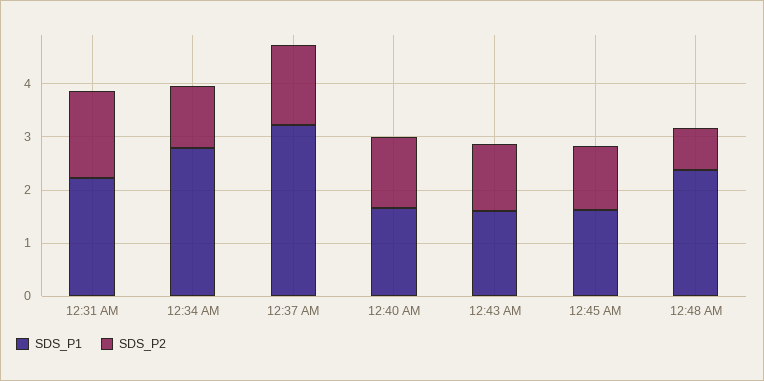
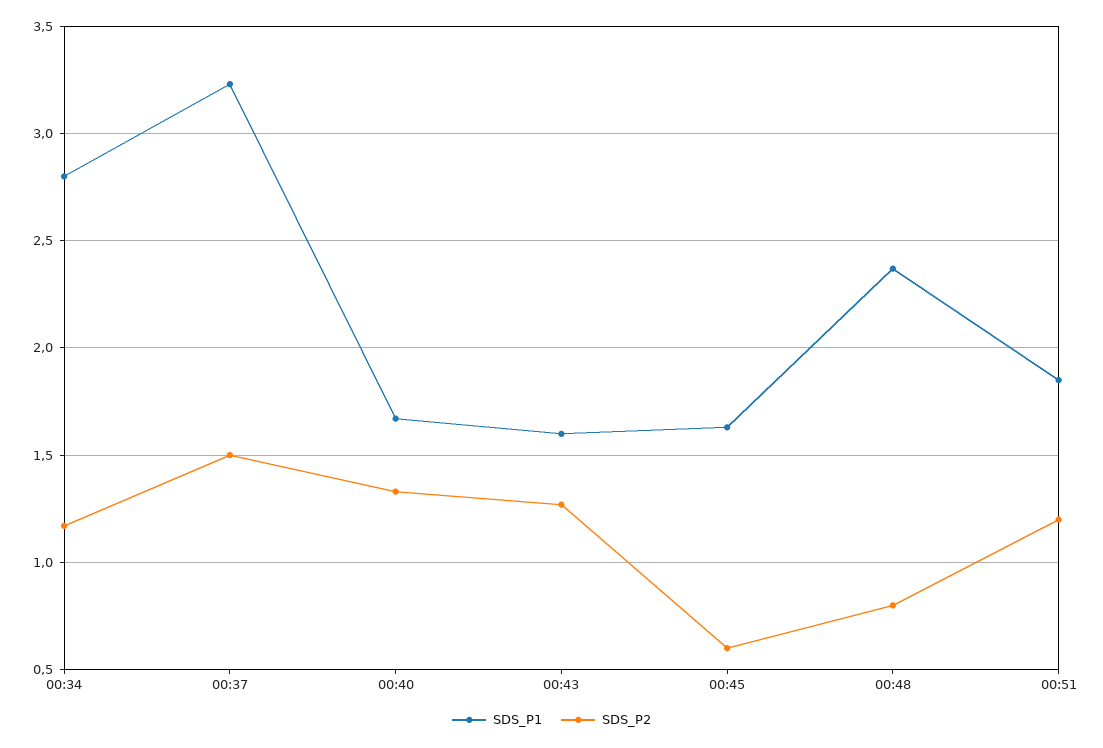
SDS_P1, 12:31 AM: 2.2 -> none
SDS_P2, 12:31 AM: 1.6 -> none
SDS_P2, 12:45 AM: 1.2 -> 0.6
SDS_P1, 00:51: none -> 1.85
SDS_P2, 00:51: none -> 1.2

